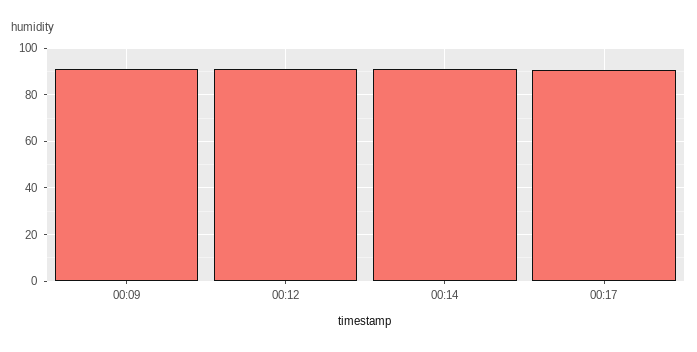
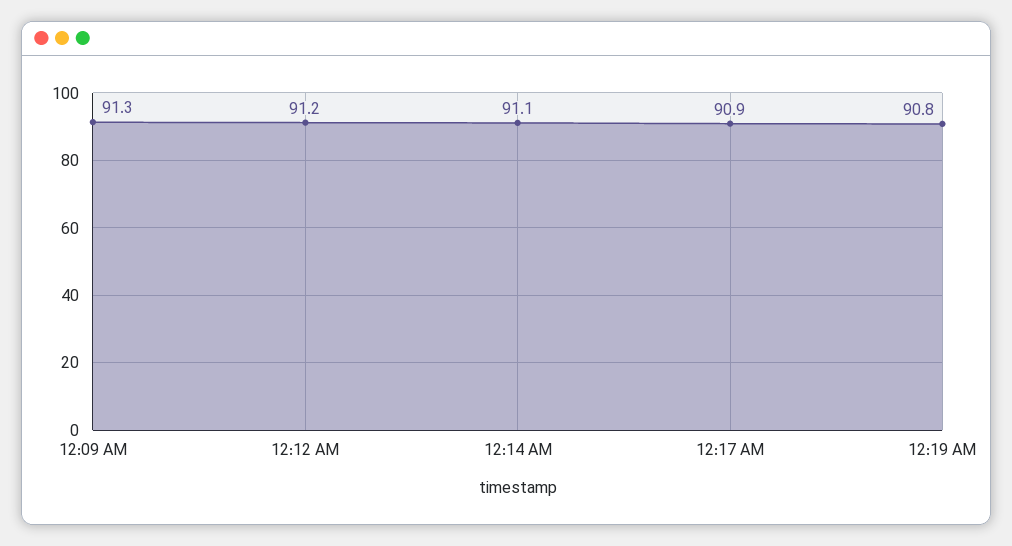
12:19 AM: none -> 90.8

